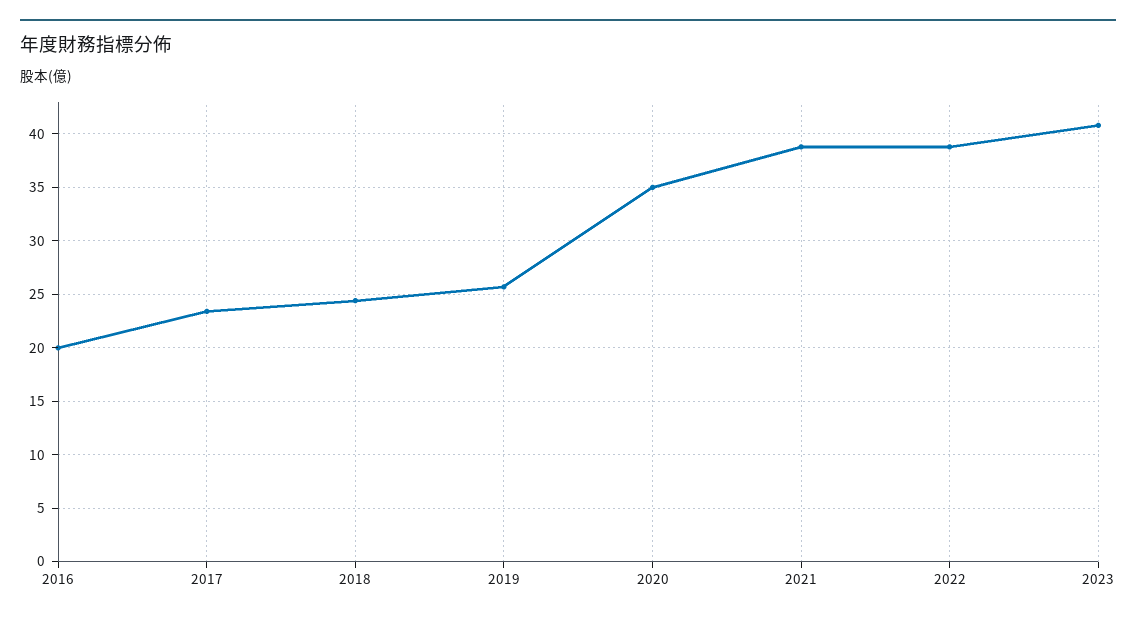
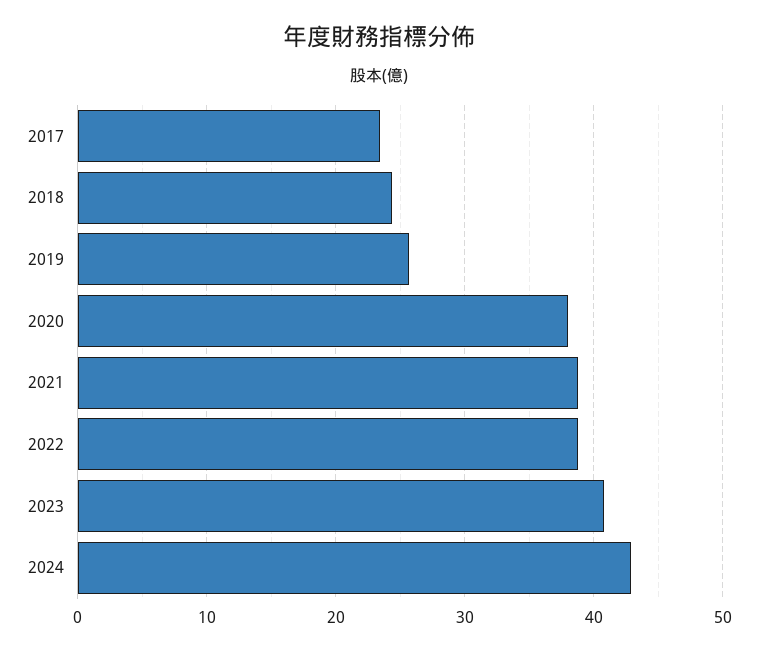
2016: 20 -> none
2020: 35 -> 38
2024: none -> 43

